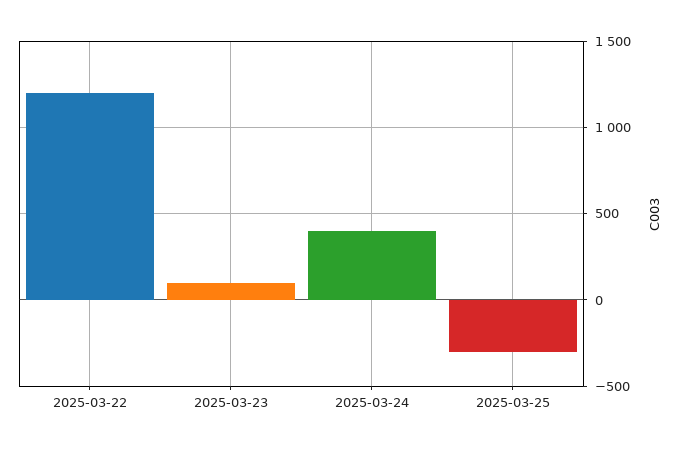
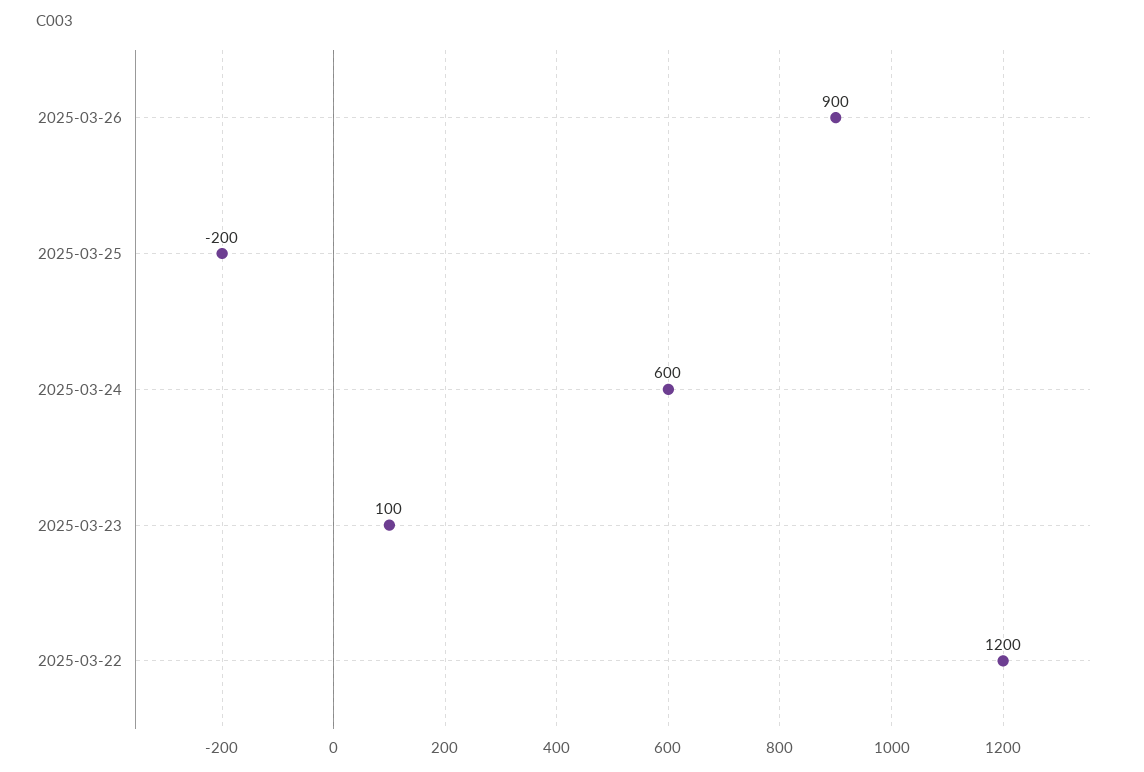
2025-03-24: 400 -> 600
2025-03-25: -300 -> -200
2025-03-26: none -> 900

